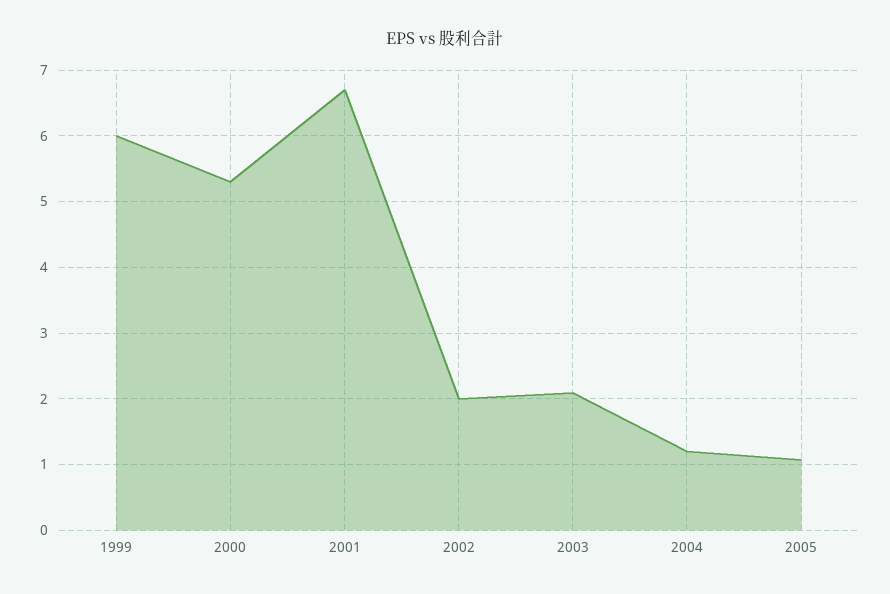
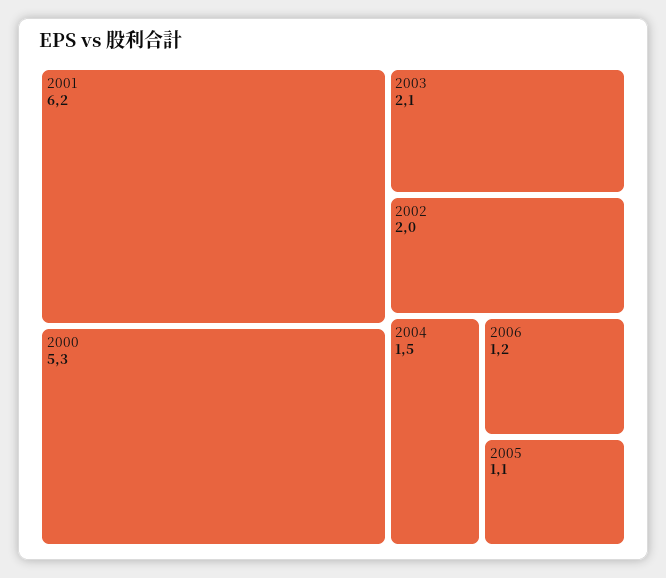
1999: 6 -> none
2001: 6.7 -> 6.2
2004: 1.2 -> 1.5
2006: none -> 1.2

